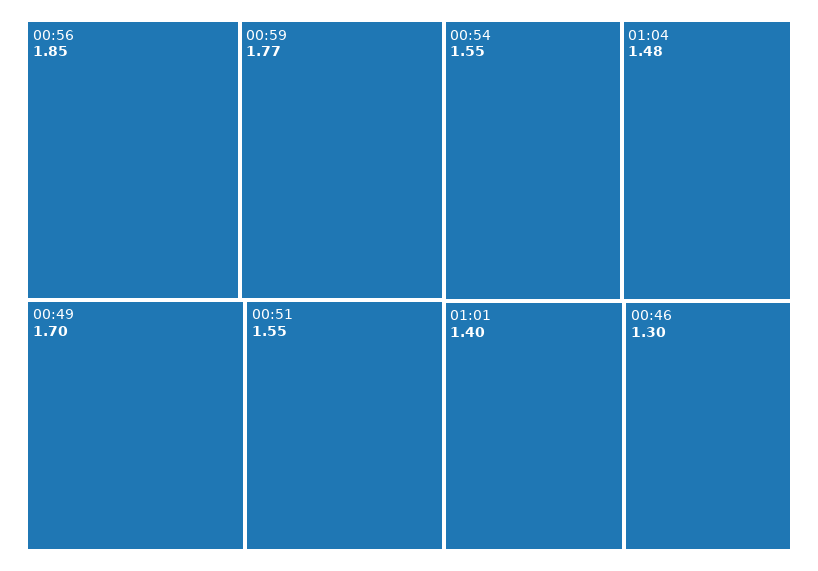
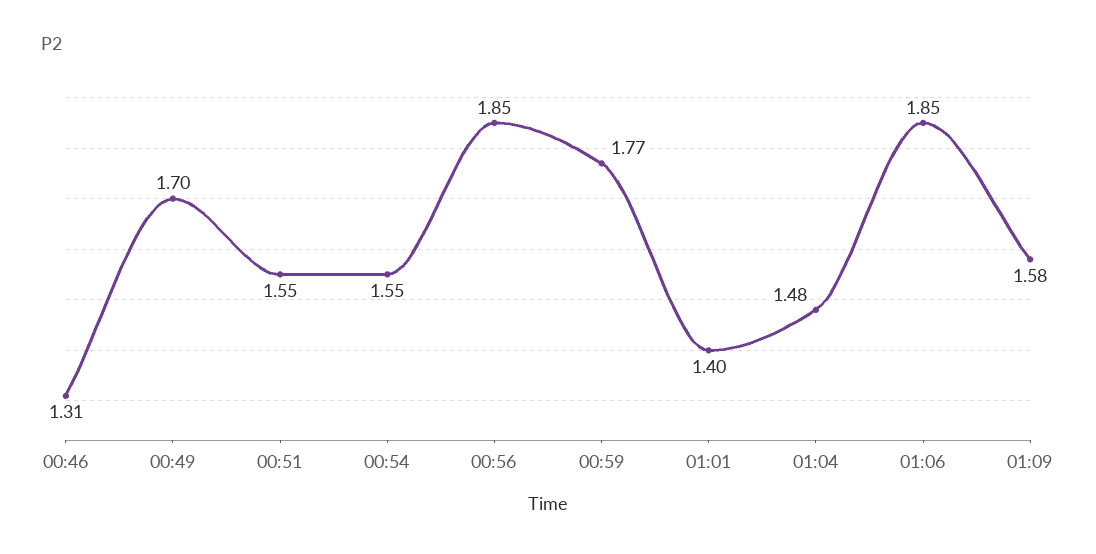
00:46: 1.3 -> 1.31
01:06: none -> 1.85
01:09: none -> 1.58

